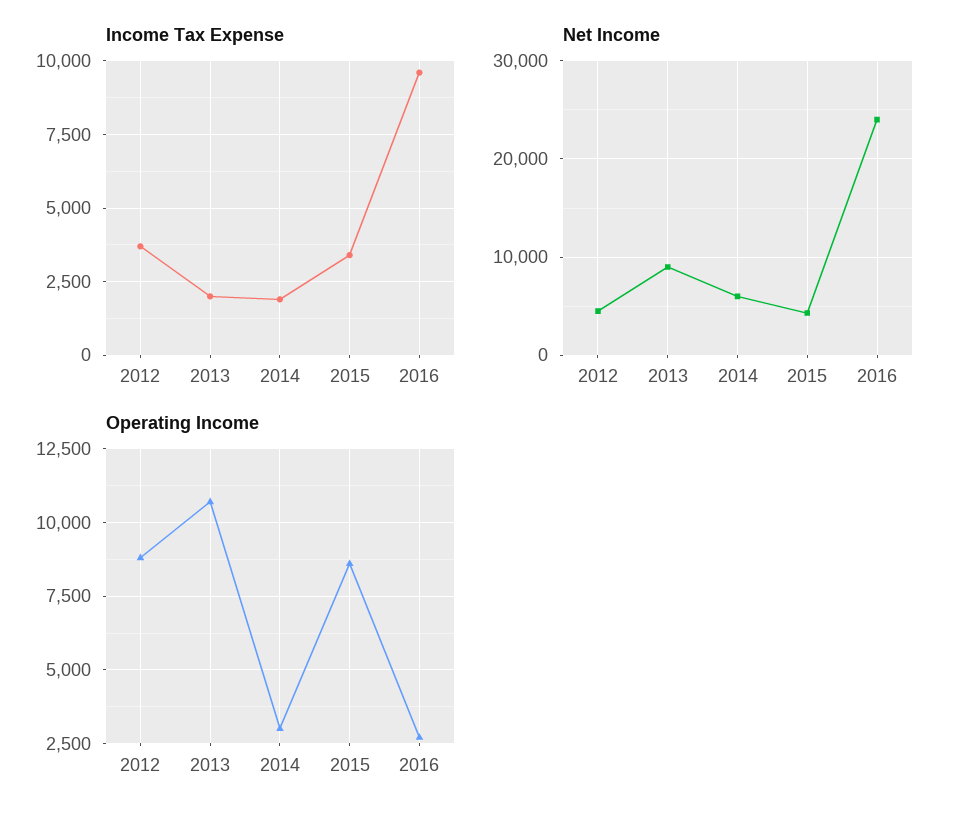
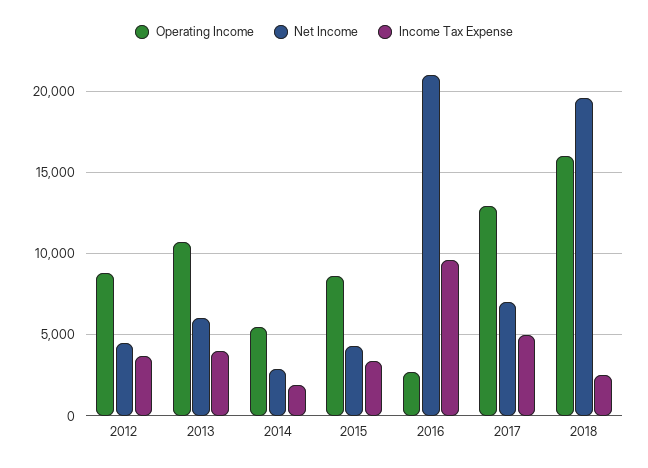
Income Tax Expense, 2013: 2000 -> 4000
Net Income, 2013: 9000 -> 6000
Net Income, 2014: 6000 -> 3000
Net Income, 2016: 24000 -> 21000
Operating Income, 2014: 3000 -> 5500
Operating Income, 2017: none -> 13000
Net Income, 2017: none -> 7000
Income Tax Expense, 2017: none -> 5000
Operating Income, 2018: none -> 16000
Net Income, 2018: none -> 19500
Income Tax Expense, 2018: none -> 2500

